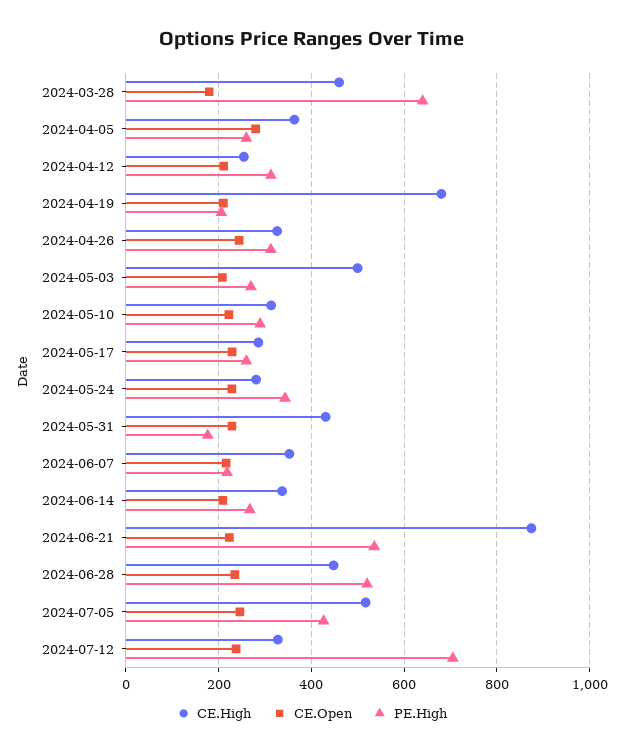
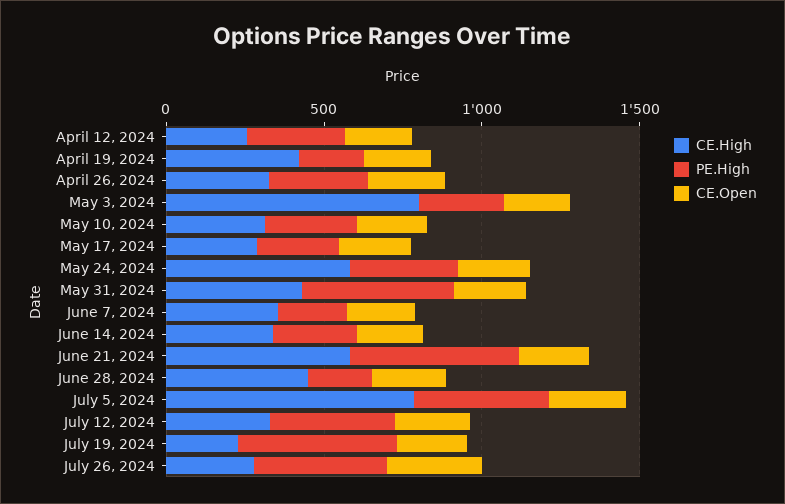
CE.High, 2024-03-28: 460 -> none
CE.Open, 2024-03-28: 180 -> none
PE.High, 2024-03-28: 640 -> none
CE.High, 2024-04-05: 360 -> none
CE.Open, 2024-04-05: 280 -> none
PE.High, 2024-04-05: 260 -> none
CE.High, 2024-04-19: 680 -> 400
CE.High, 2024-05-03: 500 -> 800
CE.High, 2024-05-24: 280 -> 600
PE.High, 2024-05-31: 180 -> 500
CE.High, 2024-06-21: 880 -> 600
PE.High, 2024-06-28: 520 -> 200
CE.High, 2024-07-05: 520 -> 800
PE.High, 2024-07-12: 700 -> 400
CE.High, July 19, 2024: none -> 200
PE.High, July 19, 2024: none -> 500
CE.Open, July 19, 2024: none -> 200
CE.High, July 26, 2024: none -> 300
PE.High, July 26, 2024: none -> 400
CE.Open, July 26, 2024: none -> 300

